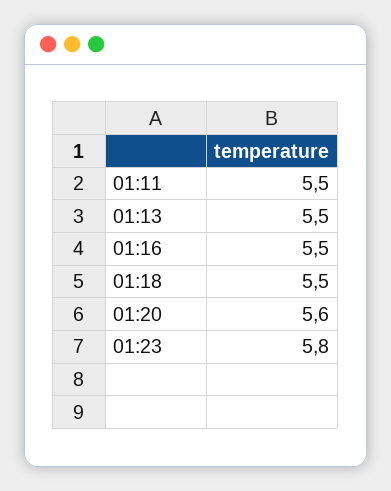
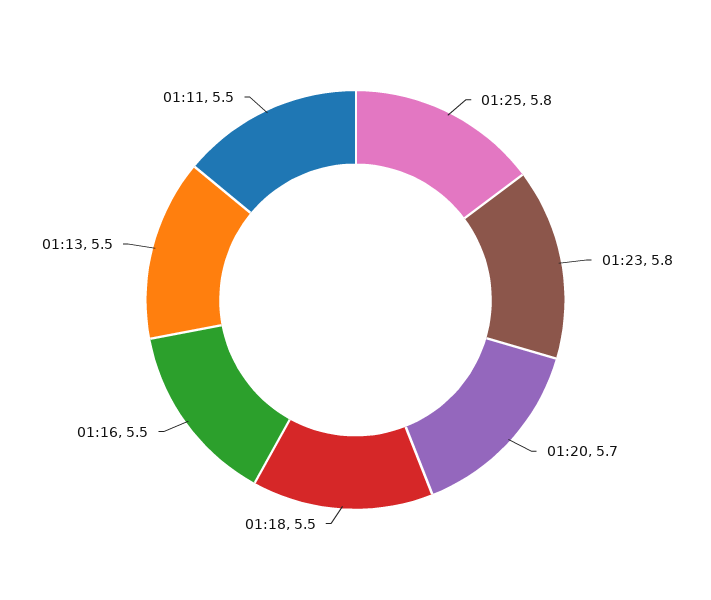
01:20: 5.6 -> 5.7
01:25: none -> 5.8

